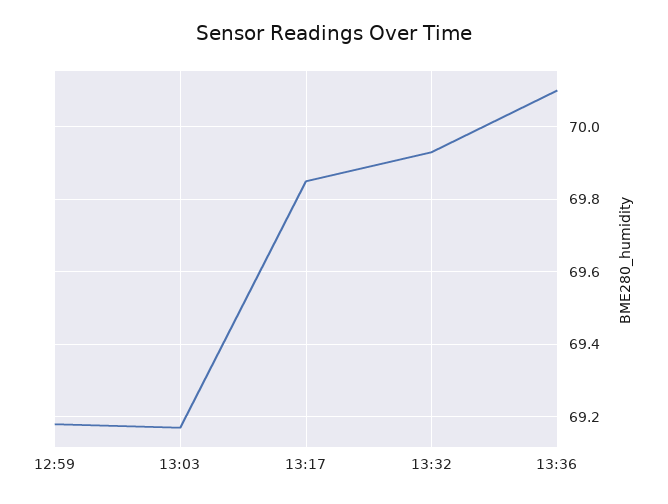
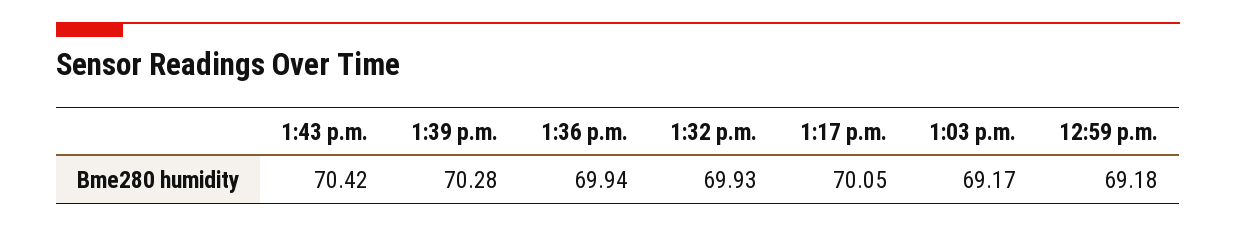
13:17: 69.85 -> 70.05
13:36: 70.1 -> 69.94
1:43 p.m.: none -> 70.42
1:39 p.m.: none -> 70.28

